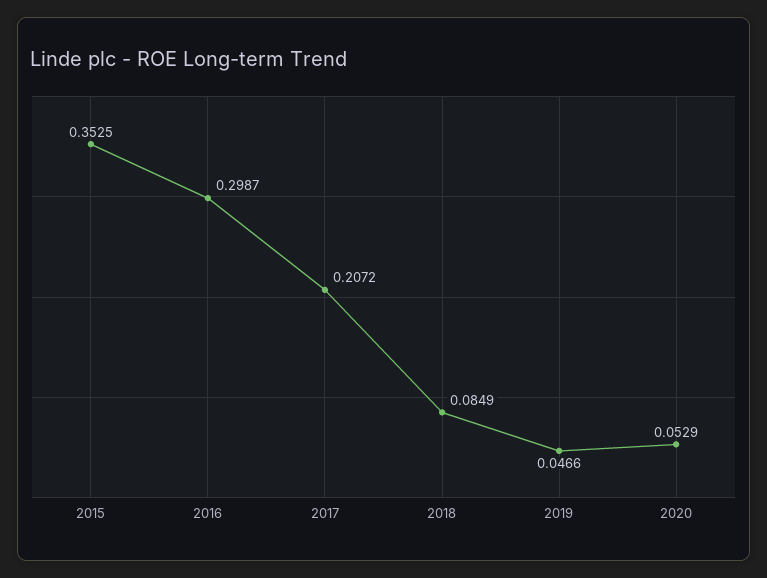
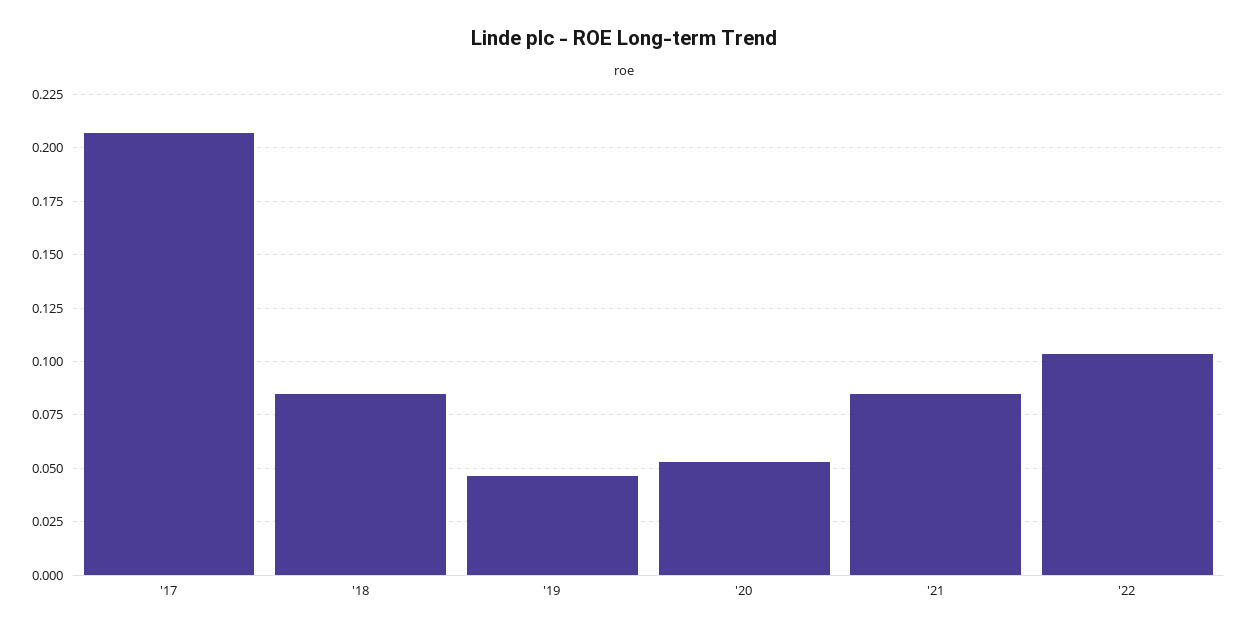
2015: 0.3525 -> none
2016: 0.2987 -> none
'21: none -> 0.085
'22: none -> 0.105

